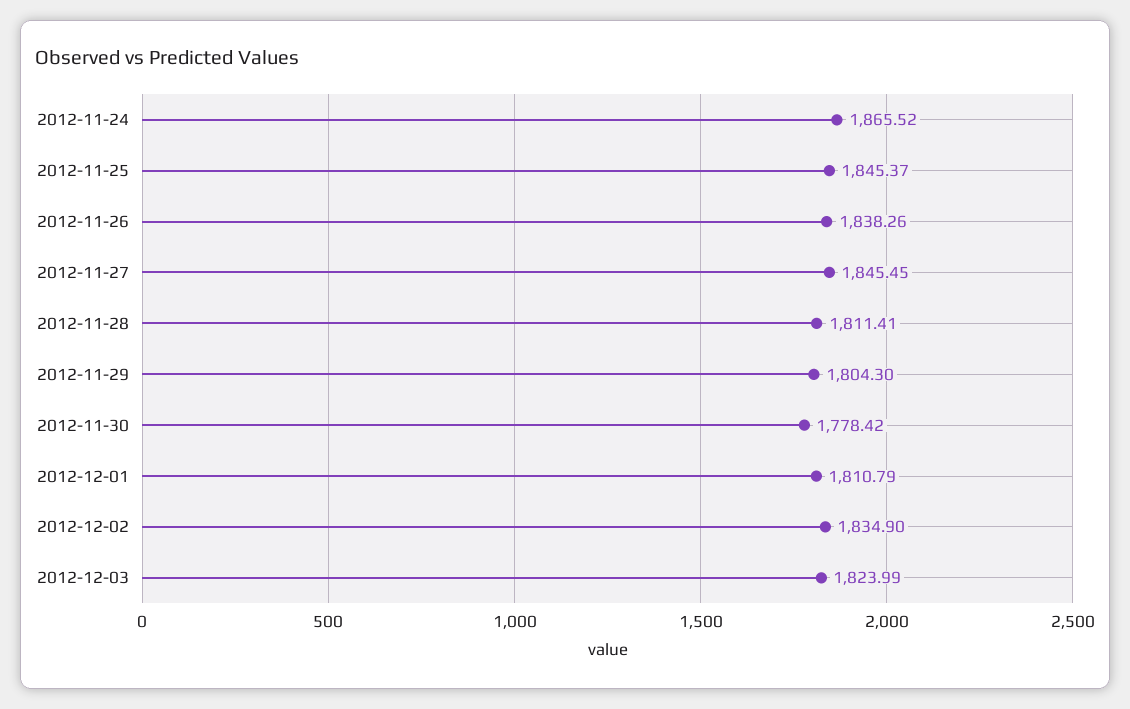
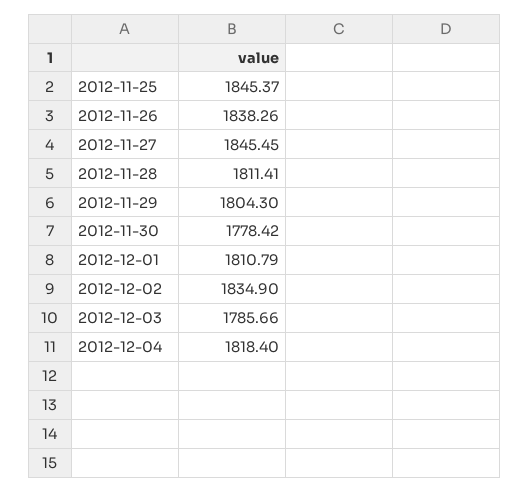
2012-11-24: 1865.52 -> none
2012-12-03: 1823.99 -> 1785.66
2012-12-04: none -> 1818.4

